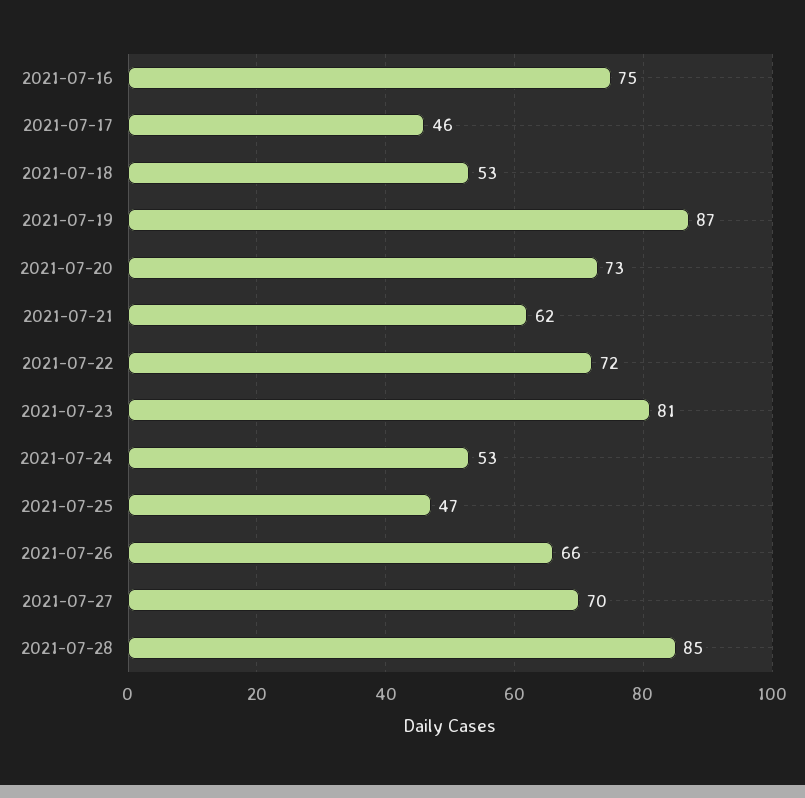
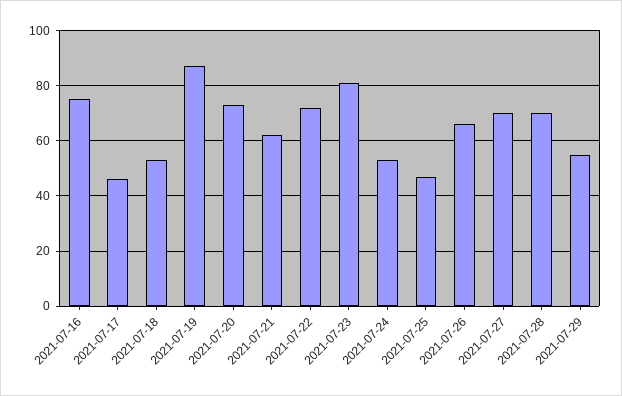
2021-07-28: 85 -> 70
2021-07-29: none -> 55

